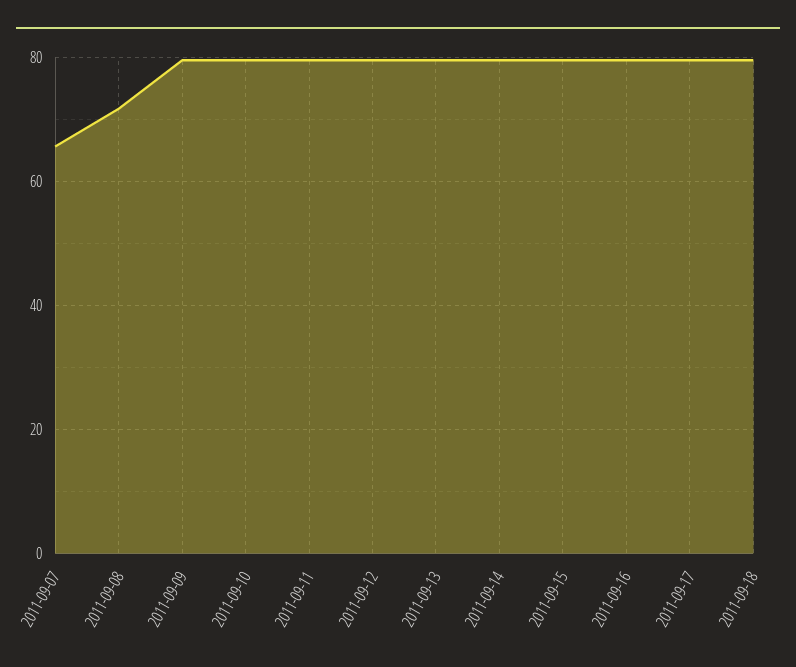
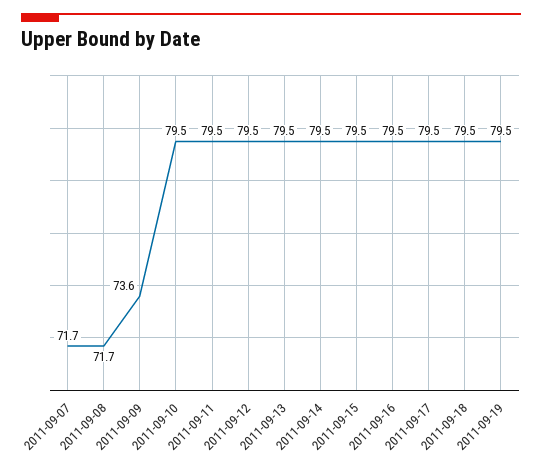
2011-09-07: 66 -> 71.7
2011-09-09: 80 -> 73.6
2011-09-19: none -> 79.5

